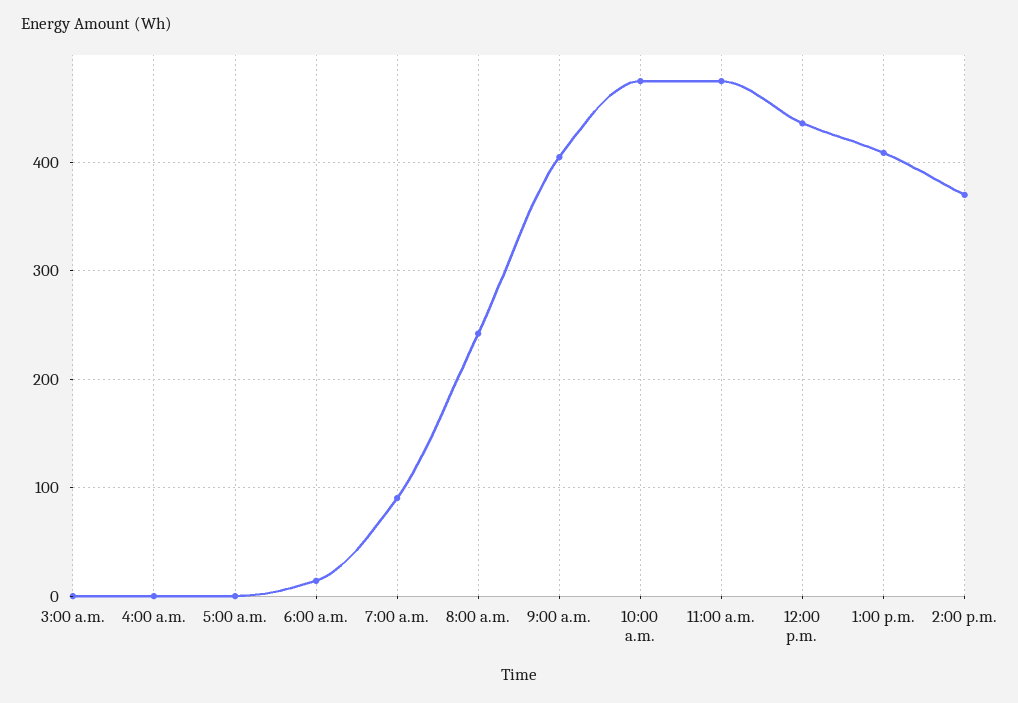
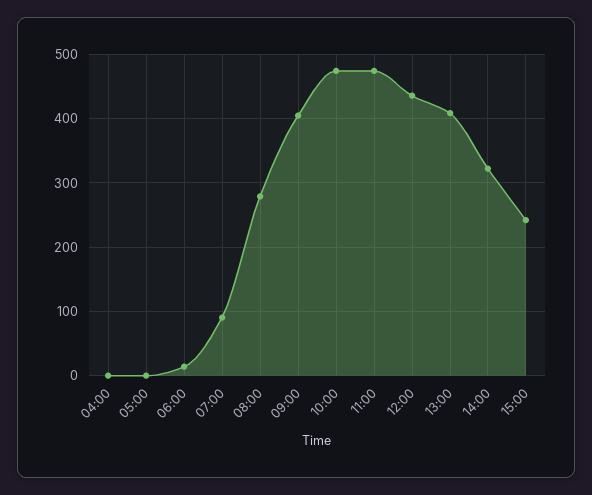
3:00 a.m.: 0 -> none
8:00 a.m.: 240 -> 280
2:00 p.m.: 370 -> 320
15:00: none -> 240

